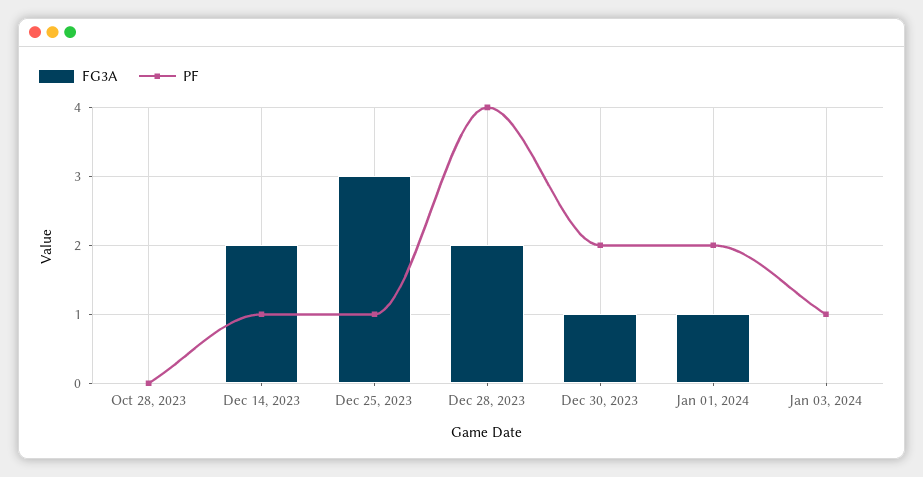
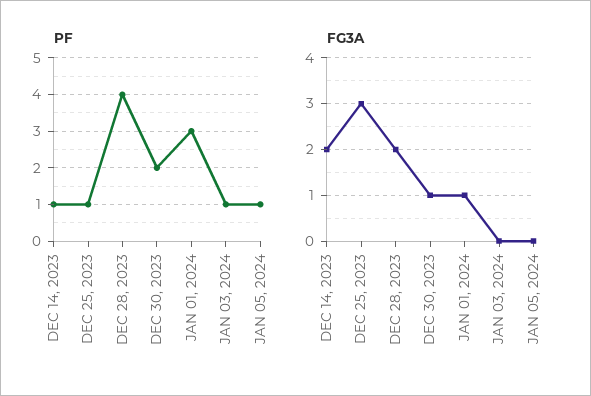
FG3A, Oct 28, 2023: 0 -> none
PF, Oct 28, 2023: 0 -> none
PF, Jan 01, 2024: 2 -> 3
PF, JAN 05, 2024: none -> 1
FG3A, JAN 05, 2024: none -> 0

